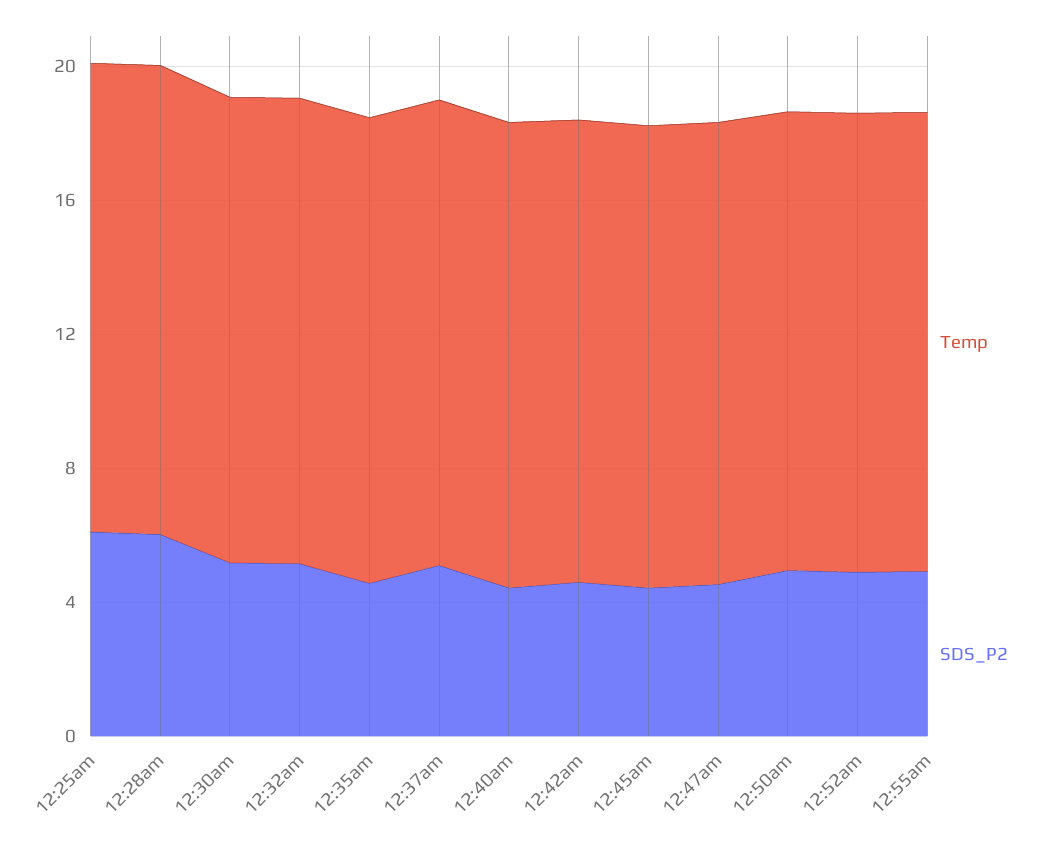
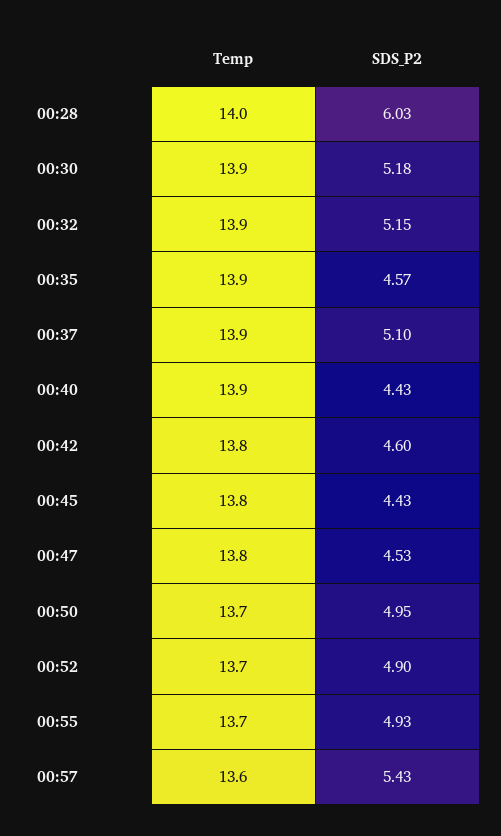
Temp, 12:25am: 14 -> none
SDS_P2, 12:25am: 6 -> none
Temp, 00:57: none -> 13.6
SDS_P2, 00:57: none -> 5.43

